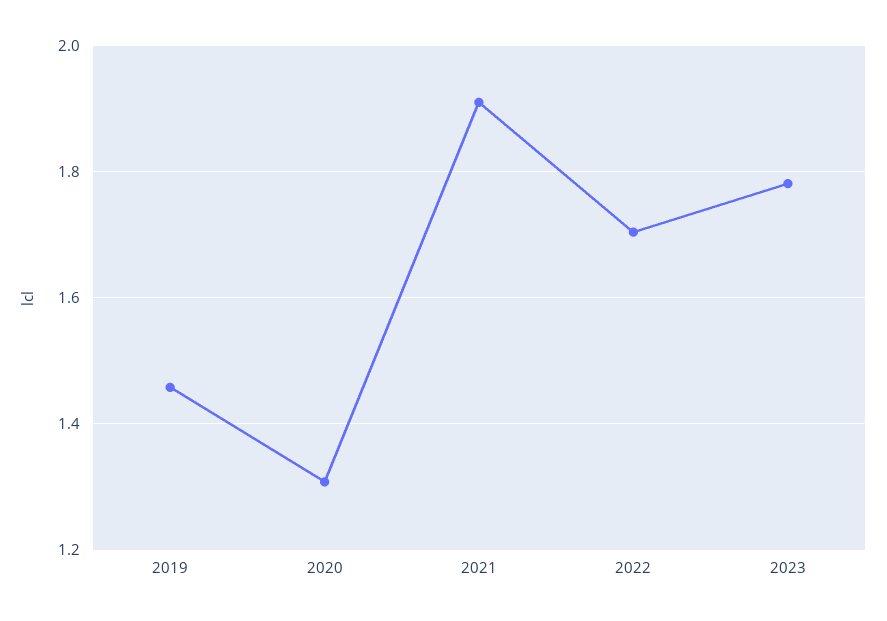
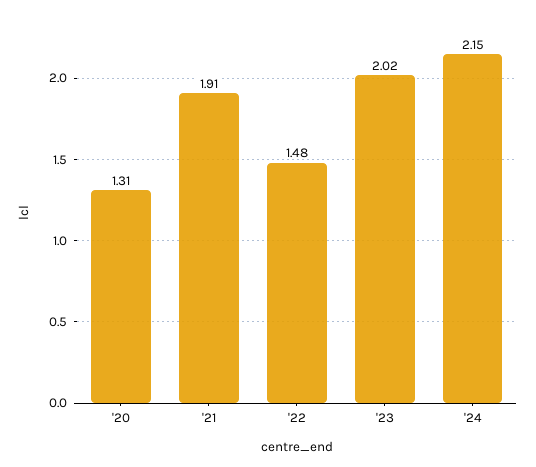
2019: 1.46 -> none
2022: 1.7 -> 1.48
2023: 1.78 -> 2.02
'24: none -> 2.15

